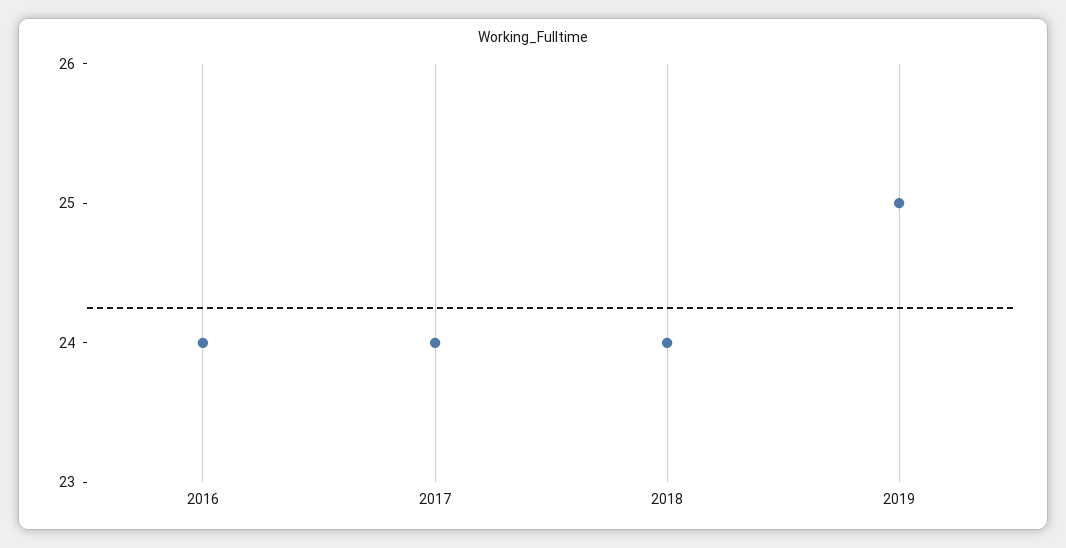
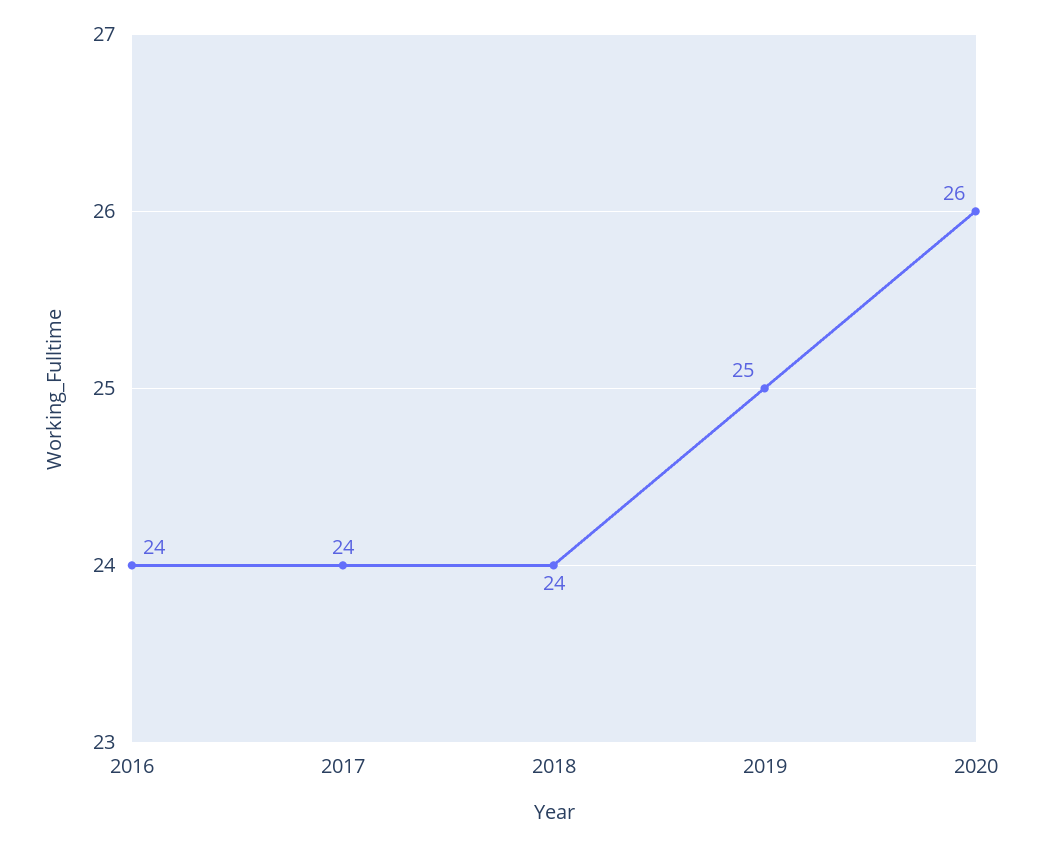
2020: none -> 26

